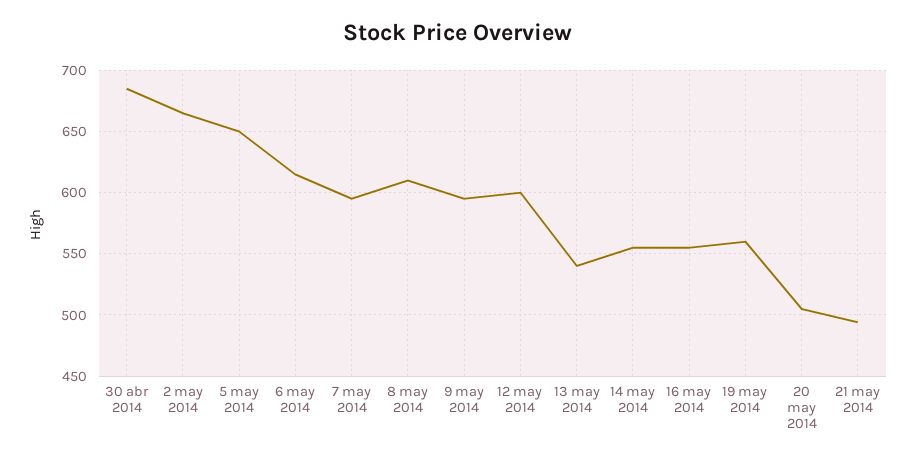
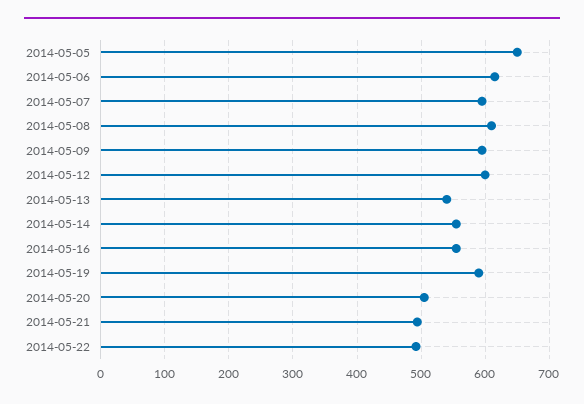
30 abr 2014: 685 -> none
2 may 2014: 665 -> none
19 may 2014: 560 -> 590
2014-05-22: none -> 490

